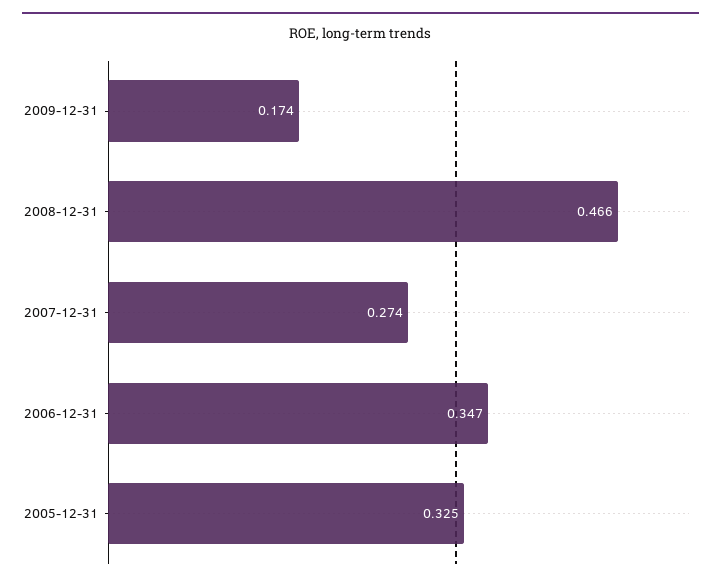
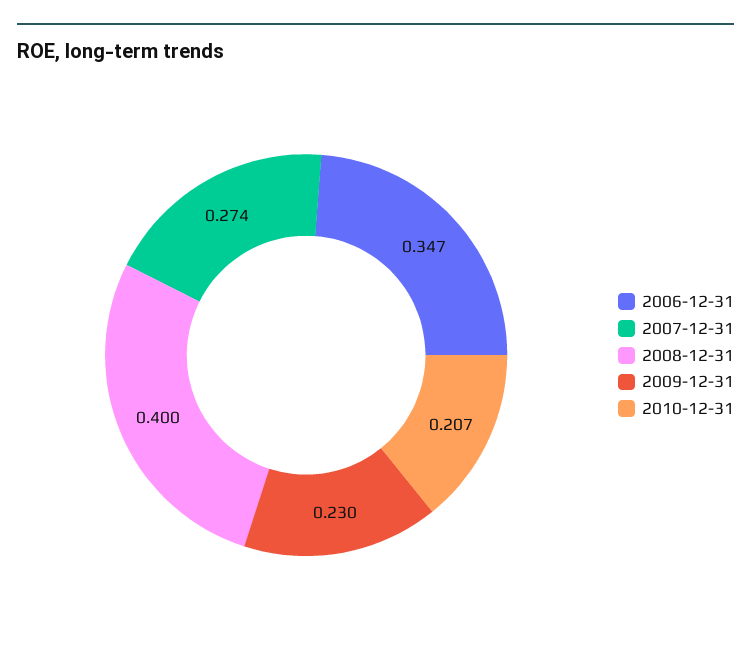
2009-12-31: 0.174 -> 0.23
2008-12-31: 0.466 -> 0.4
2005-12-31: 0.325 -> none
2010-12-31: none -> 0.207

